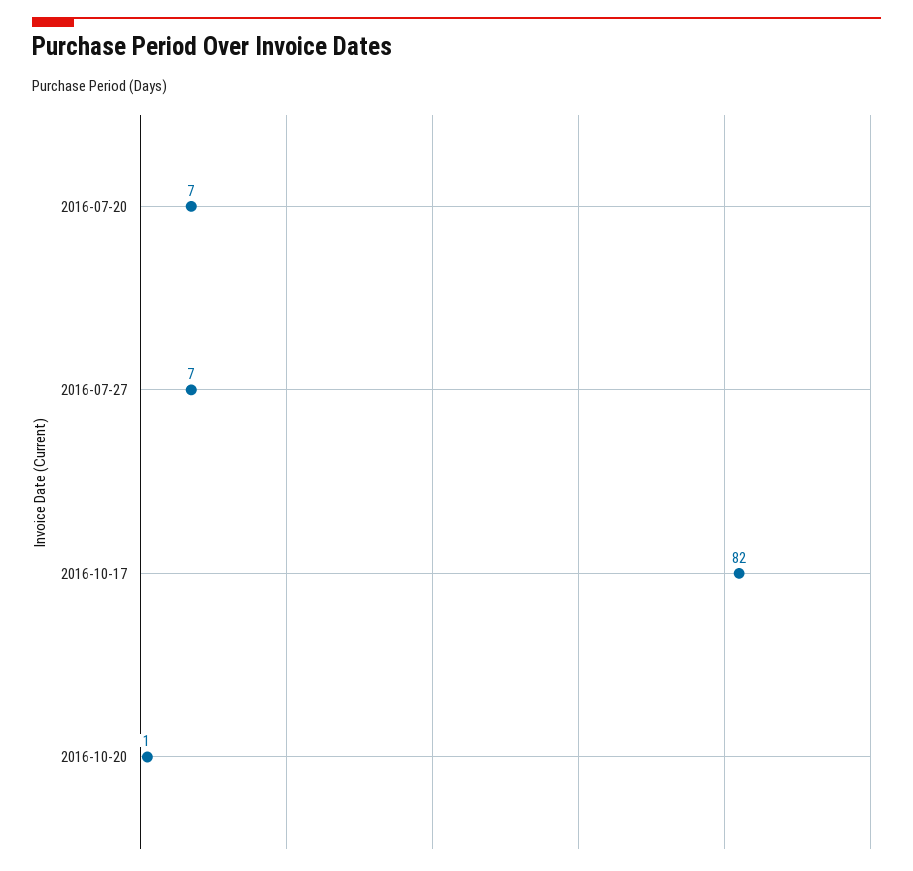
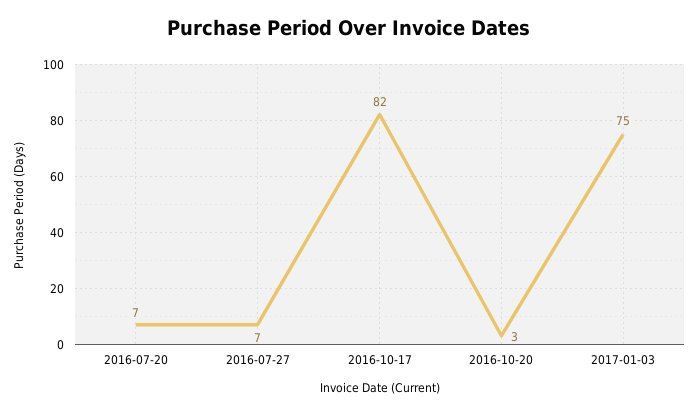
2016-10-20: 1 -> 3
2017-01-03: none -> 75

